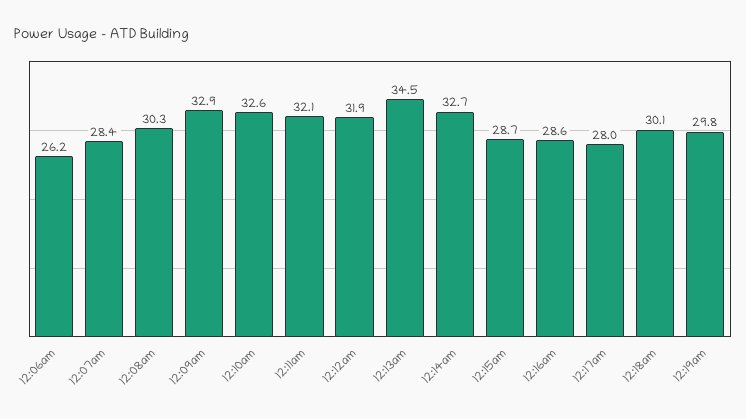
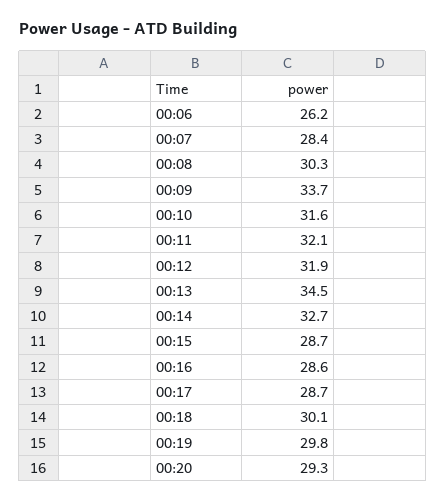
12:09am: 32.9 -> 33.7
12:10am: 32.6 -> 31.6
12:17am: 28 -> 28.7
00:20: none -> 29.3

